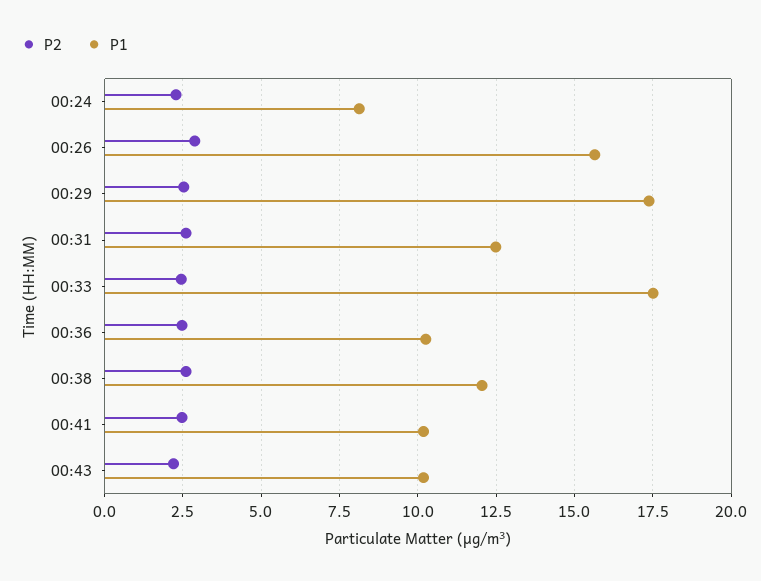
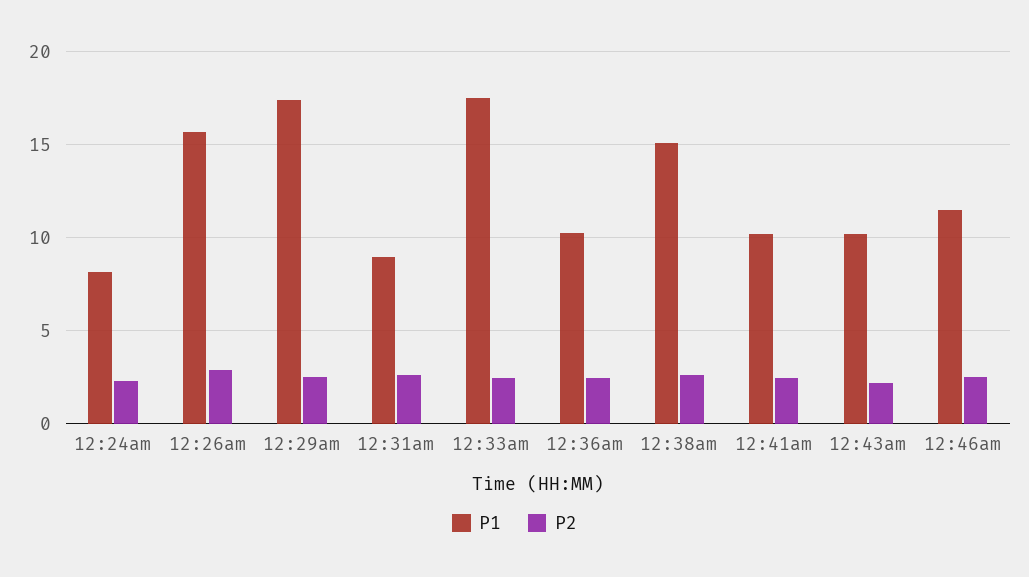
P1, 00:31: 12.5 -> 9
P1, 00:38: 12 -> 15
P1, 12:46am: none -> 11.5
P2, 12:46am: none -> 2.5

